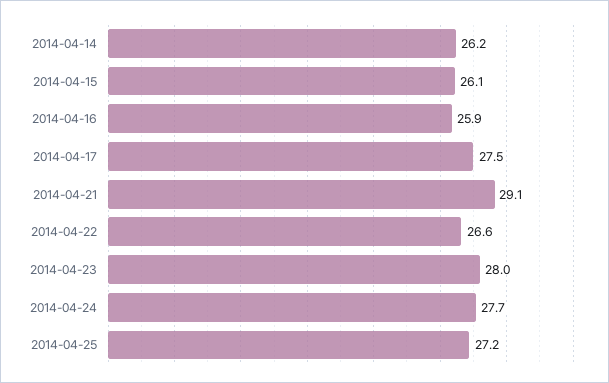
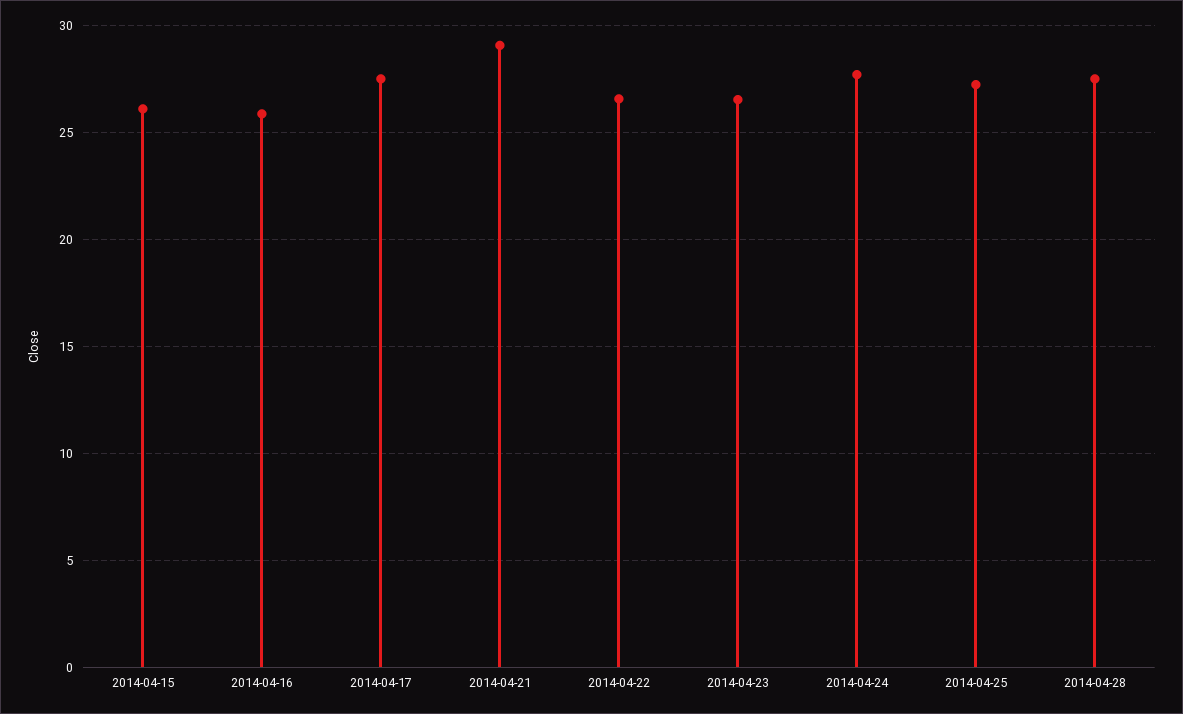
2014-04-14: 26.2 -> none
2014-04-23: 28 -> 26.5
2014-04-28: none -> 27.5

